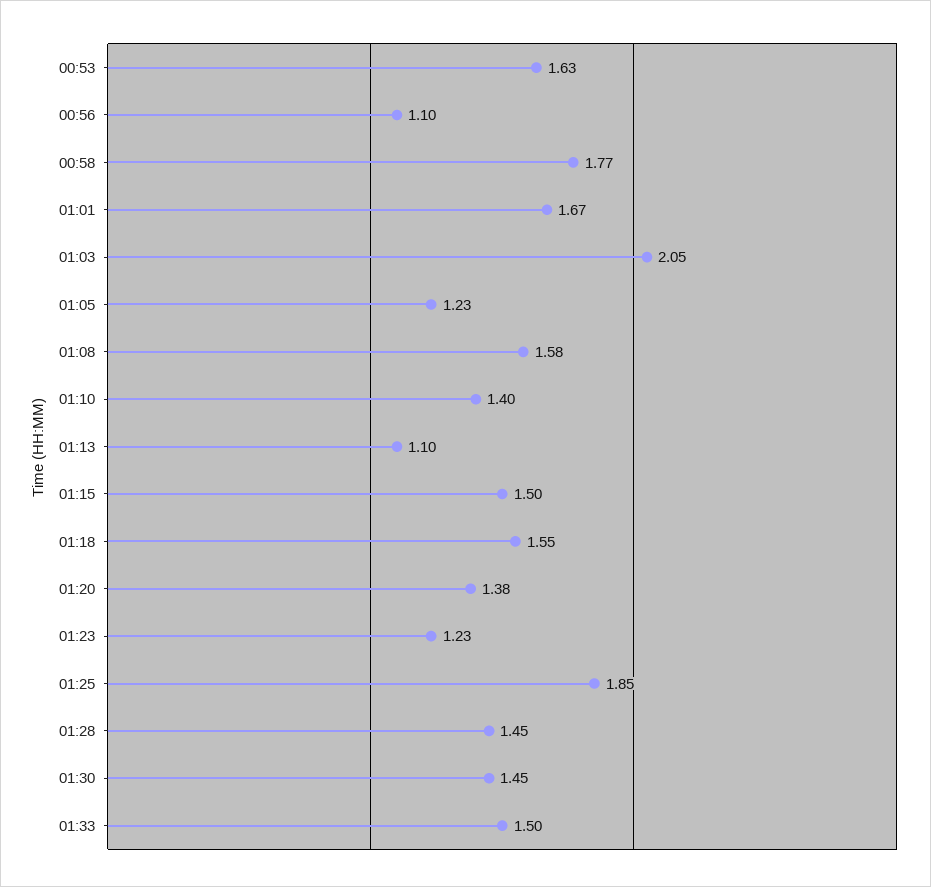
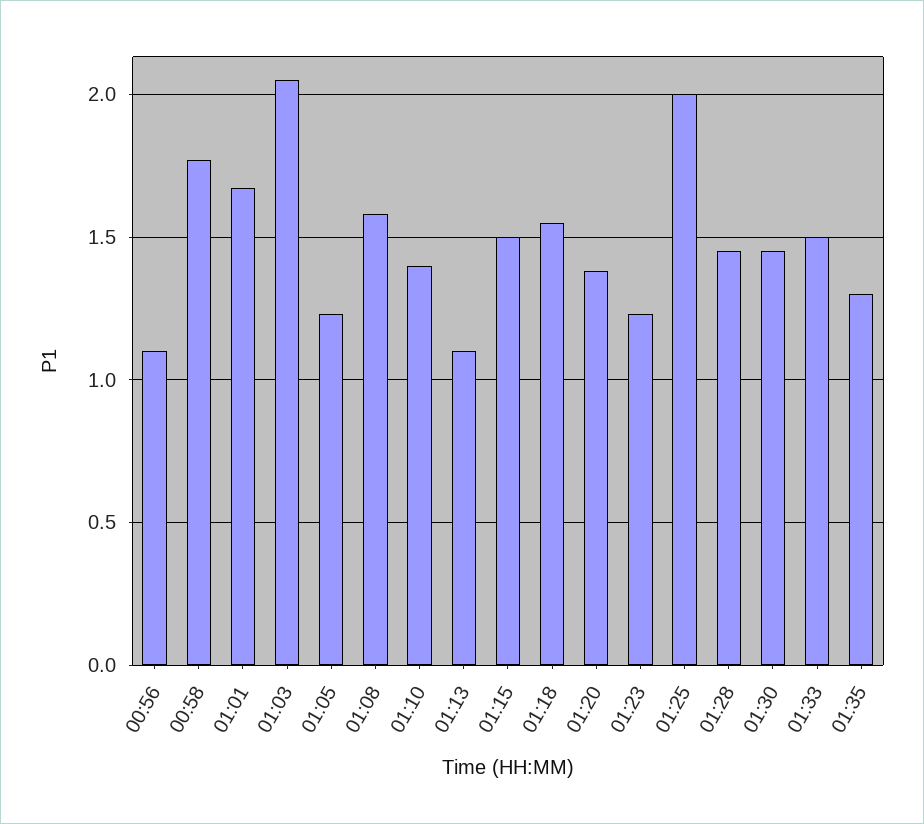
00:53: 1.63 -> none
01:25: 1.85 -> 2
01:35: none -> 1.3

